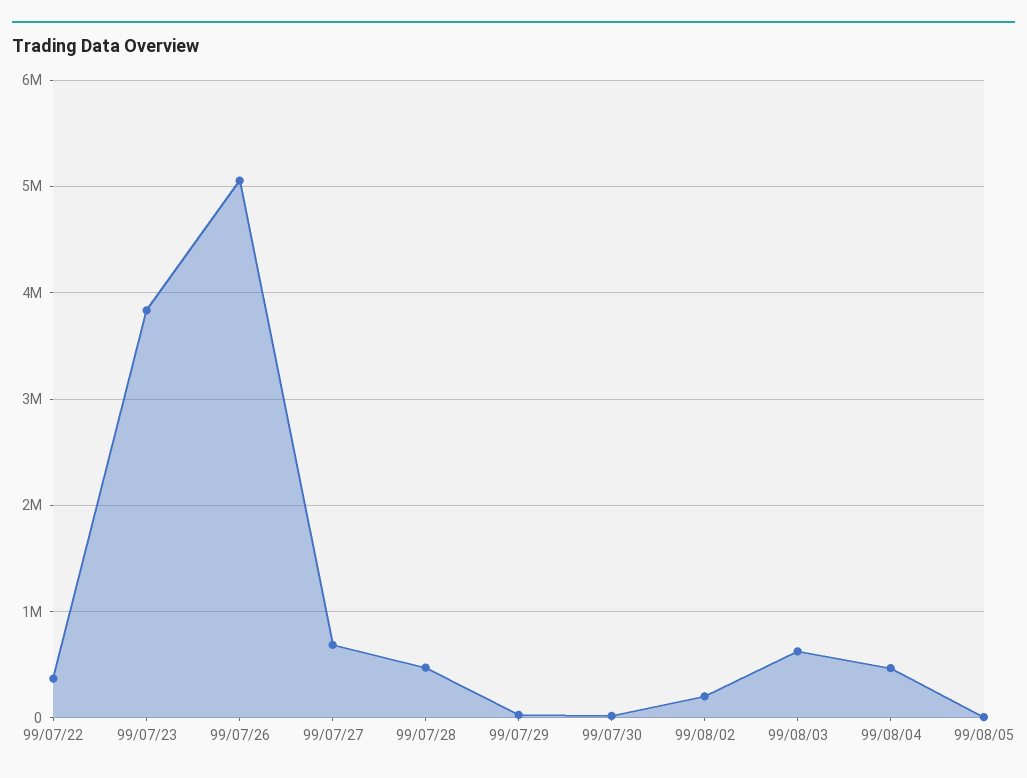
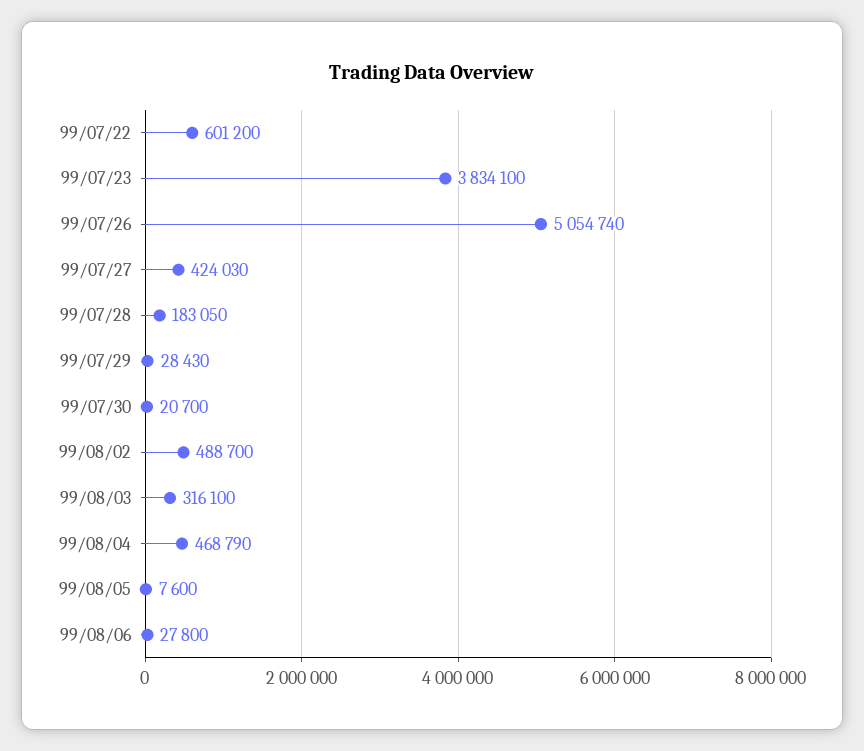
99/07/22: 400000 -> 601200
99/07/27: 700000 -> 424030
99/07/28: 500000 -> 183050
99/08/02: 200000 -> 488700
99/08/03: 600000 -> 316100
99/08/06: none -> 27800

